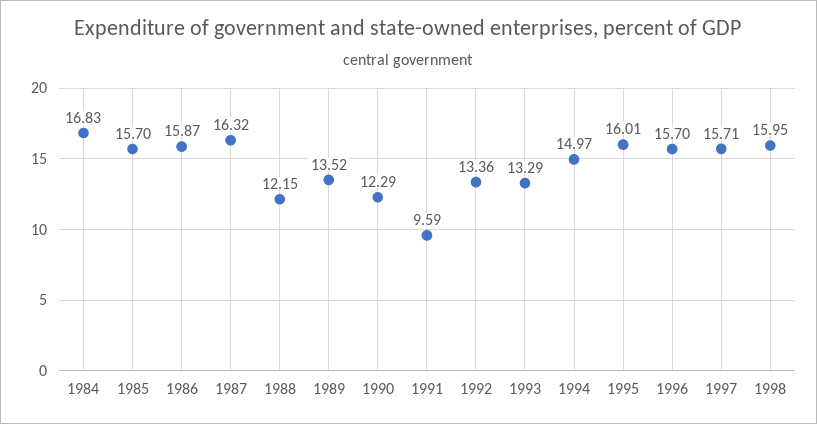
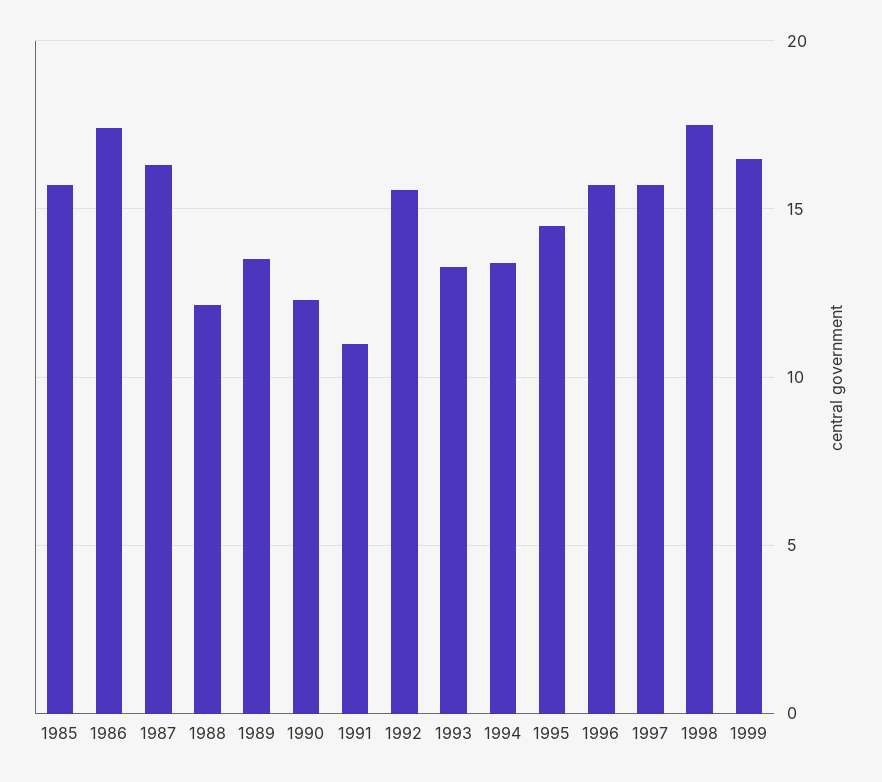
1984: 16.83 -> none
1986: 15.87 -> 17.5
1991: 9.59 -> 11
1992: 13.36 -> 15.5
1994: 14.97 -> 13.5
1995: 16.01 -> 14.5
1998: 15.95 -> 17.5
1999: none -> 16.5

